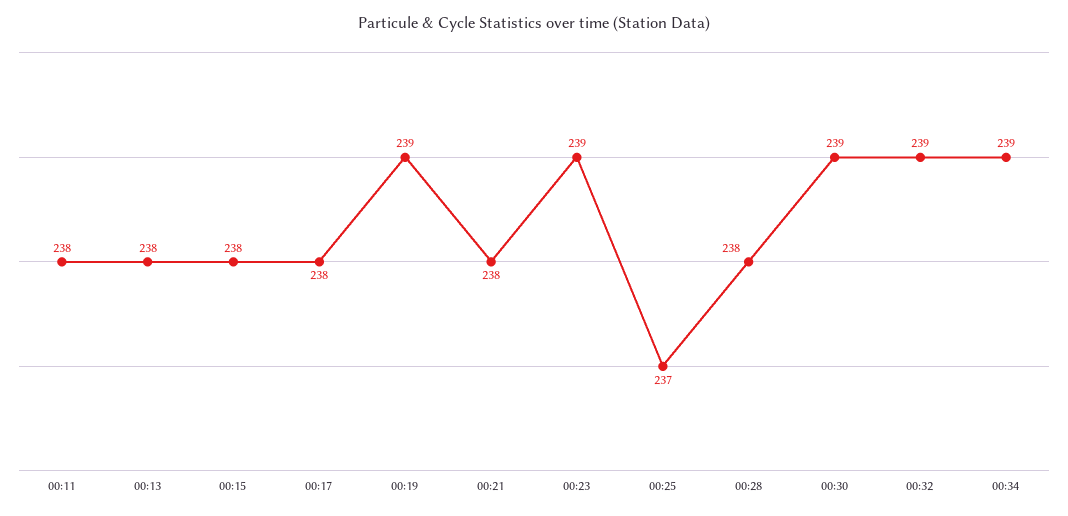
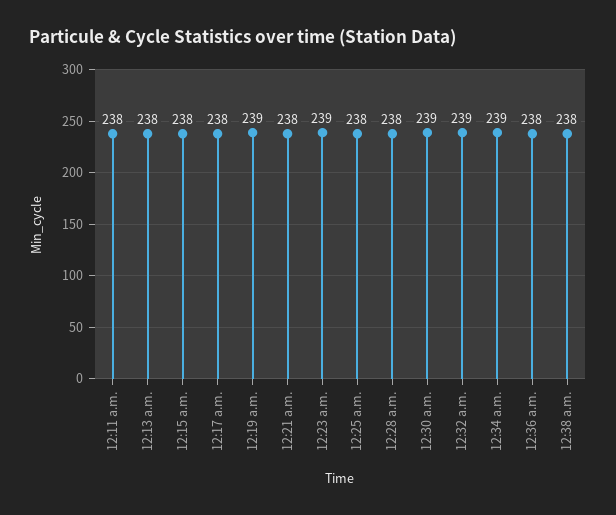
00:25: 237 -> 238
12:36 a.m.: none -> 238
12:38 a.m.: none -> 238

